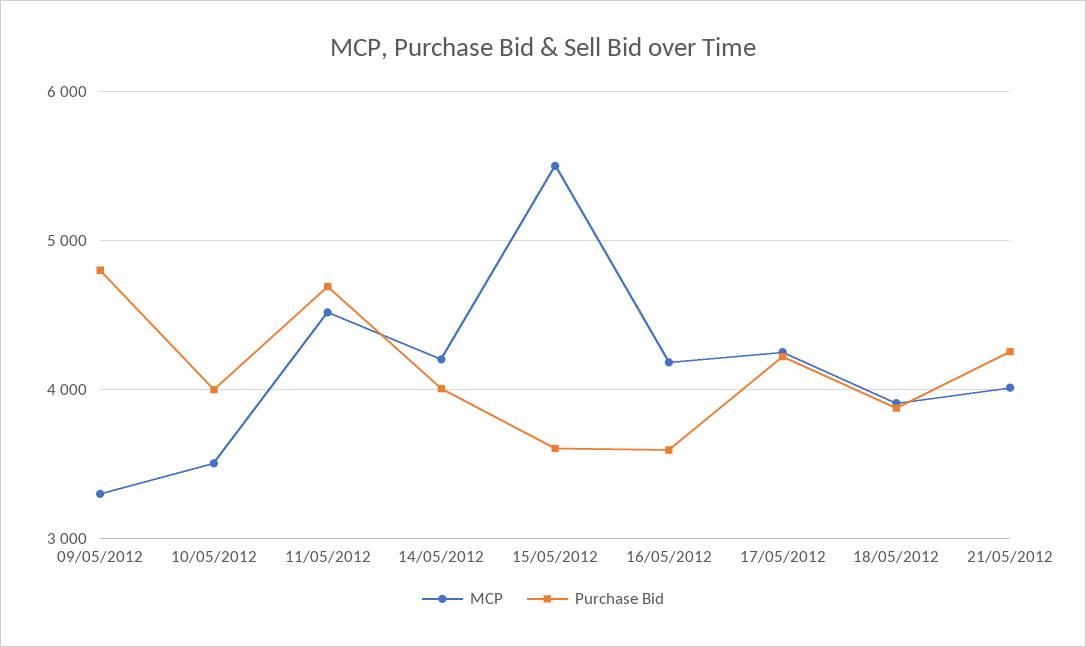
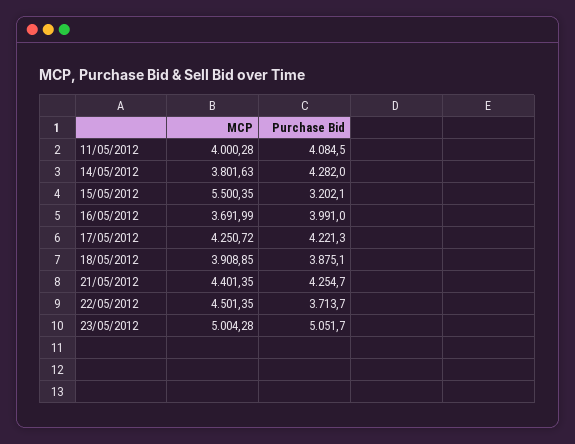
MCP, 09/05/2012: 3300 -> none
Purchase Bid, 09/05/2012: 4800 -> none
MCP, 10/05/2012: 3500 -> none
Purchase Bid, 10/05/2012: 4000 -> none
MCP, 11/05/2012: 4500 -> 4000.28
Purchase Bid, 11/05/2012: 4700 -> 4084.5
MCP, 14/05/2012: 4200 -> 3801.63
Purchase Bid, 14/05/2012: 4000 -> 4282
Purchase Bid, 15/05/2012: 3600 -> 3202.1
MCP, 16/05/2012: 4200 -> 3691.99
Purchase Bid, 16/05/2012: 3600 -> 3991
MCP, 21/05/2012: 4000 -> 4401.35
MCP, 22/05/2012: none -> 4501.35
Purchase Bid, 22/05/2012: none -> 3713.7
MCP, 23/05/2012: none -> 5004.28
Purchase Bid, 23/05/2012: none -> 5051.7

